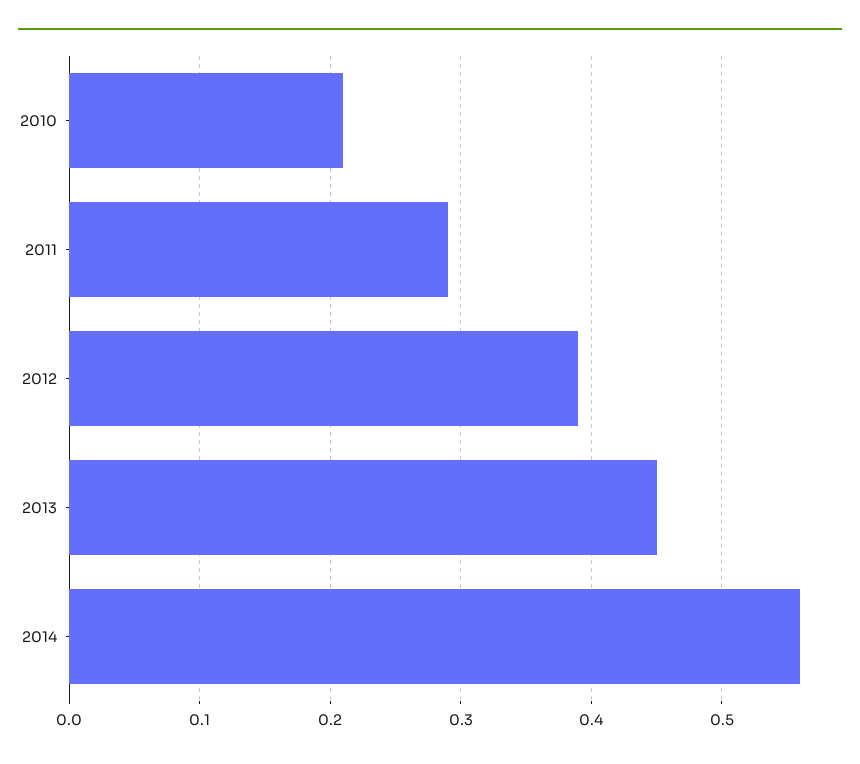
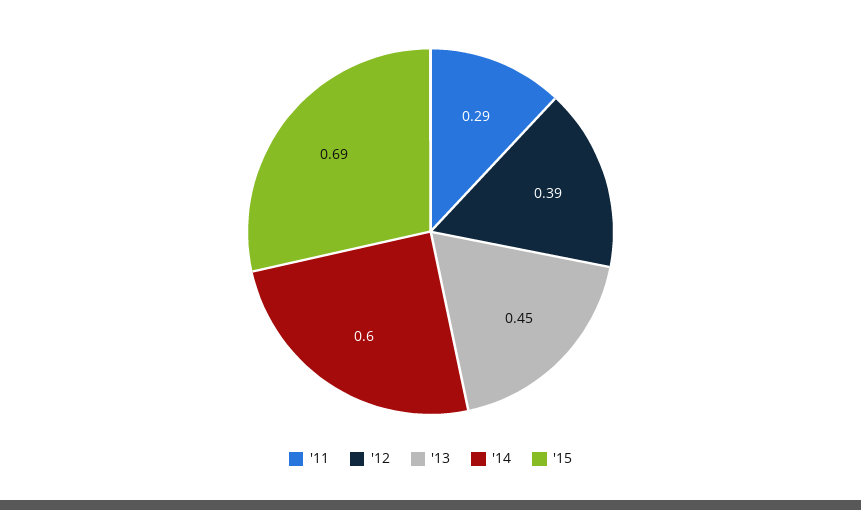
2010: 0.21 -> none
2014: 0.56 -> 0.6
'15: none -> 0.69

